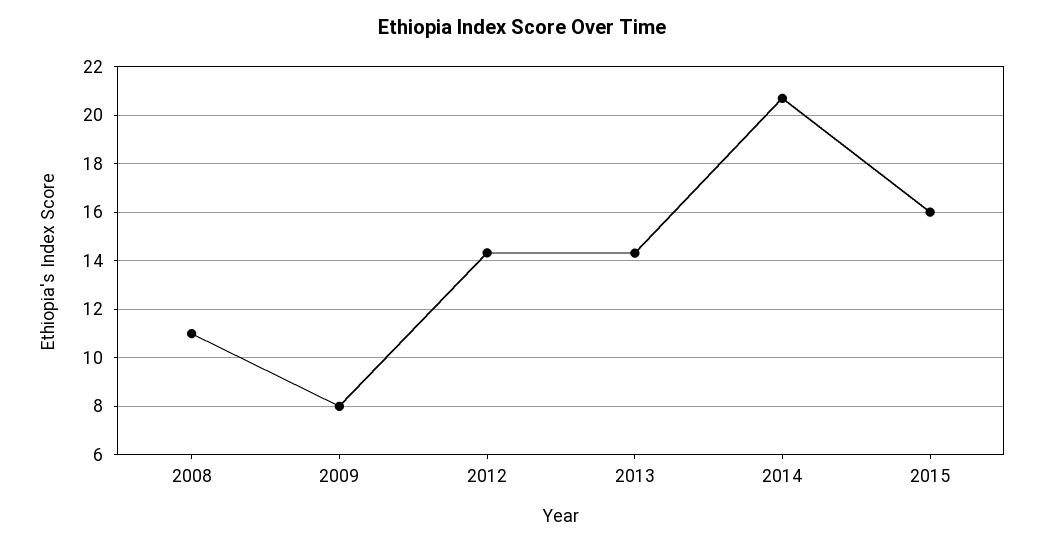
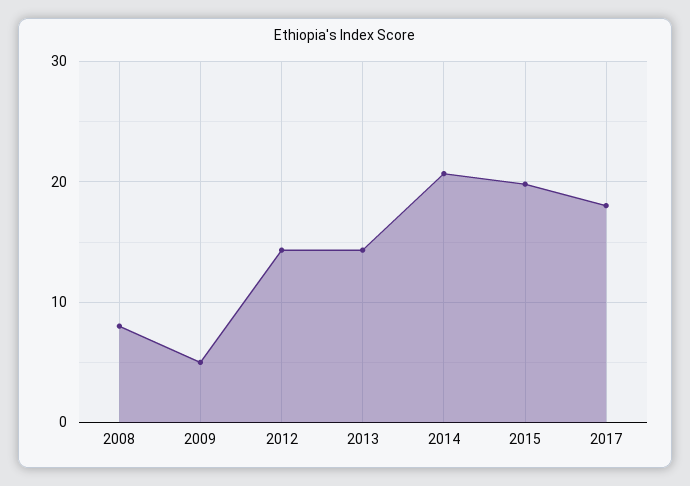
2008: 11 -> 8
2009: 8 -> 5
2015: 16 -> 20
2017: none -> 18

